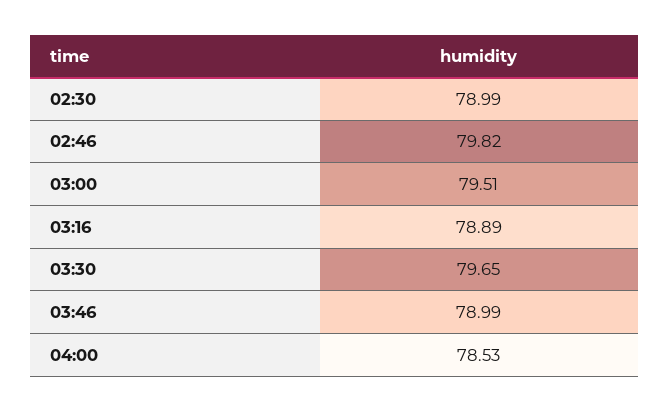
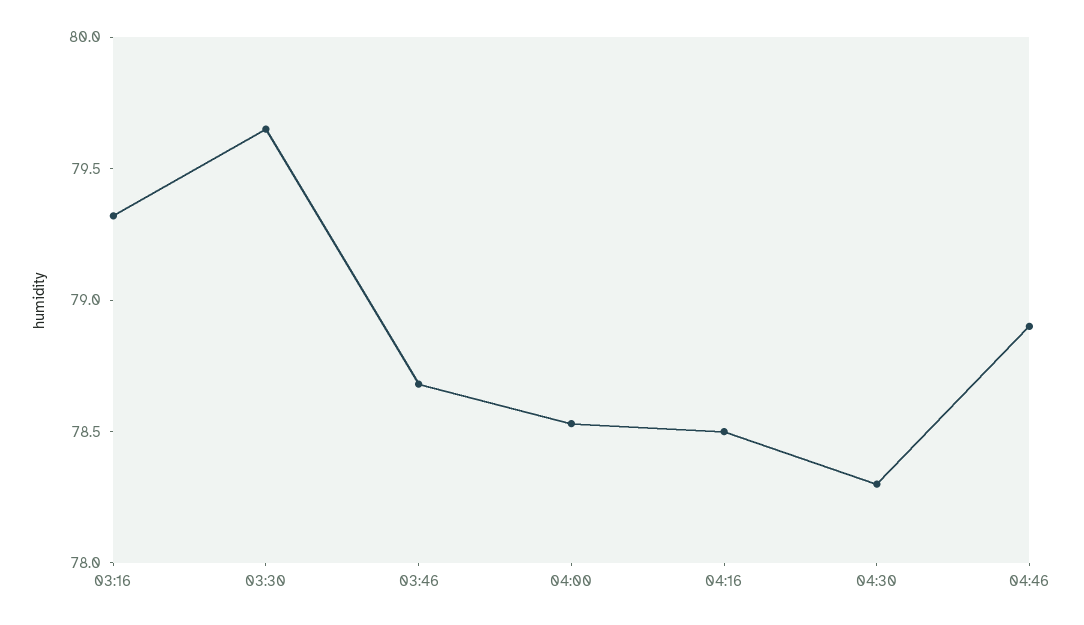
02:30: 78.99 -> none
02:46: 79.82 -> none
03:00: 79.51 -> none
03:16: 78.89 -> 79.3
03:46: 78.99 -> 78.7
04:16: none -> 78.5
04:30: none -> 78.3
04:46: none -> 78.9

